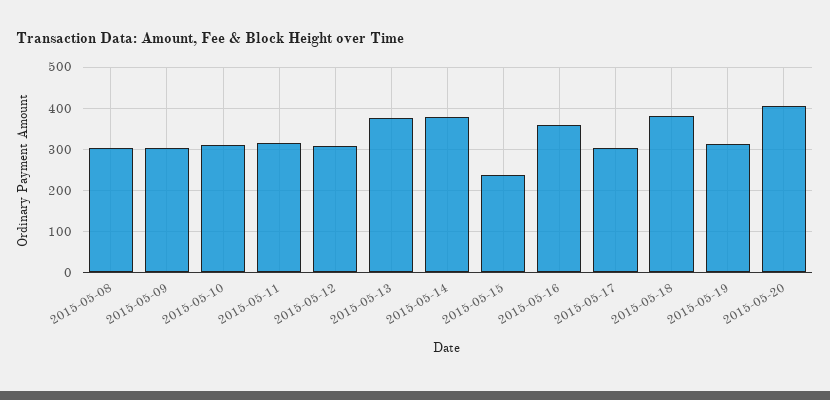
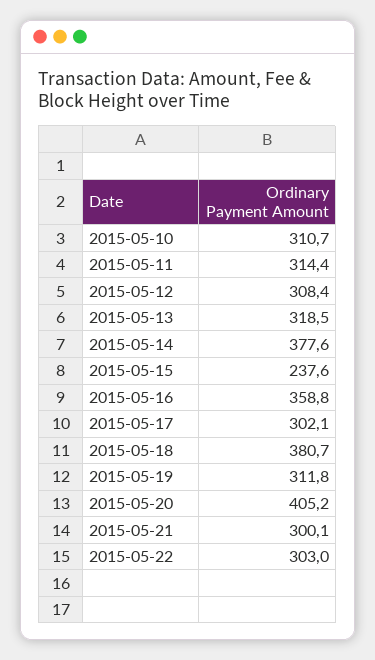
2015-05-08: 300 -> none
2015-05-09: 300 -> none
2015-05-13: 380 -> 318.5
2015-05-21: none -> 300.1
2015-05-22: none -> 303

